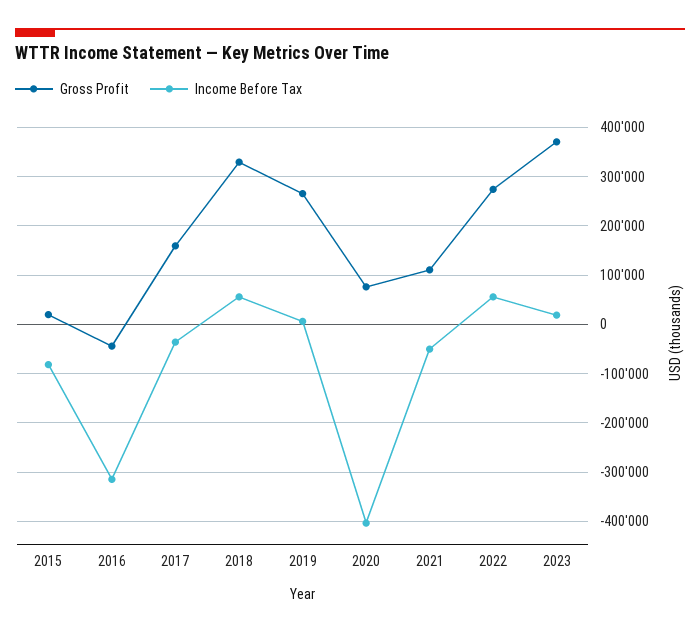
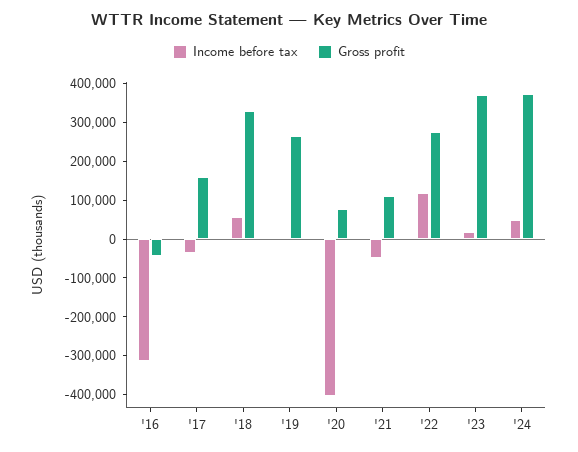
Gross Profit, 2015: 20000 -> none
Income Before Tax, 2015: -80000 -> none
Income Before Tax, 2022: 60000 -> 125000
Income Before Tax, '24: none -> 50000
Gross Profit, '24: none -> 375000

